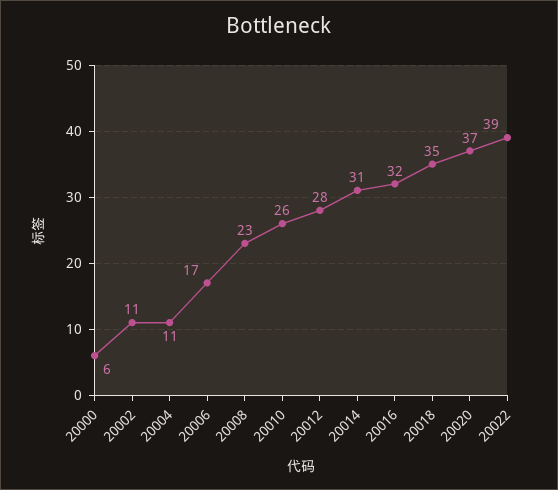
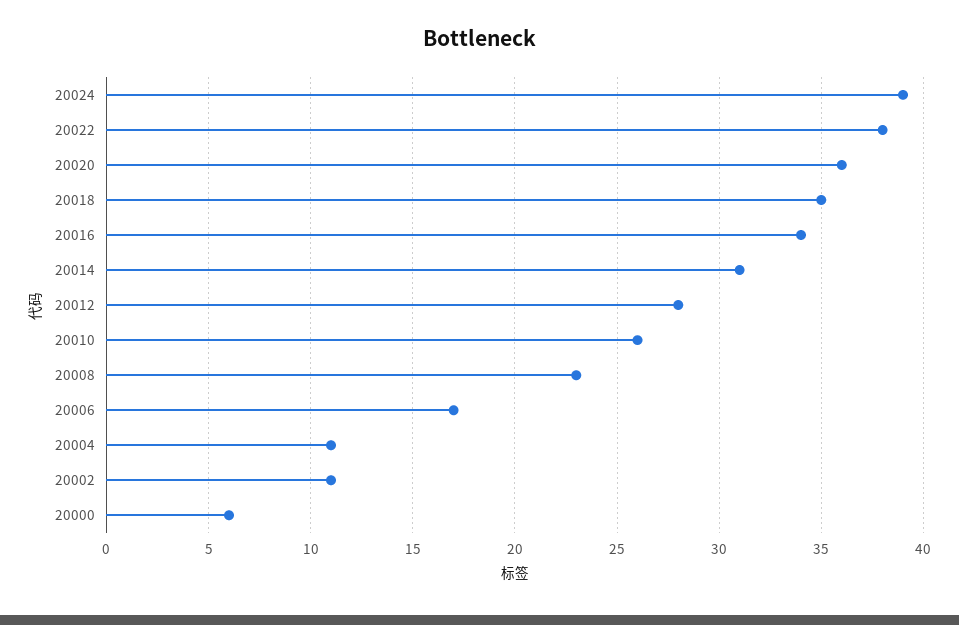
20016: 32 -> 34
20020: 37 -> 36
20022: 39 -> 38
20024: none -> 39

